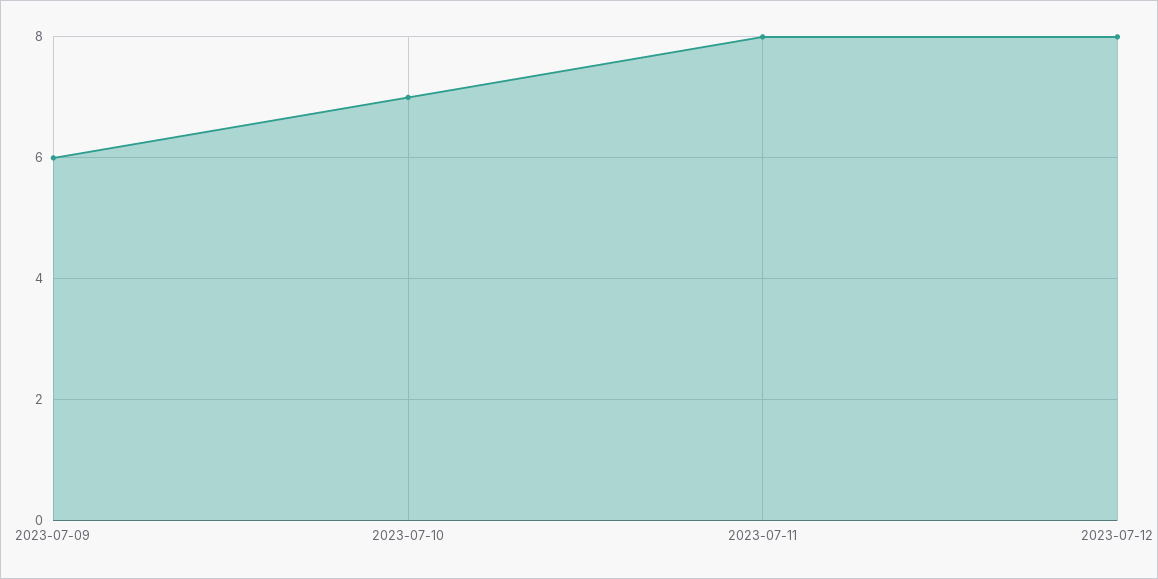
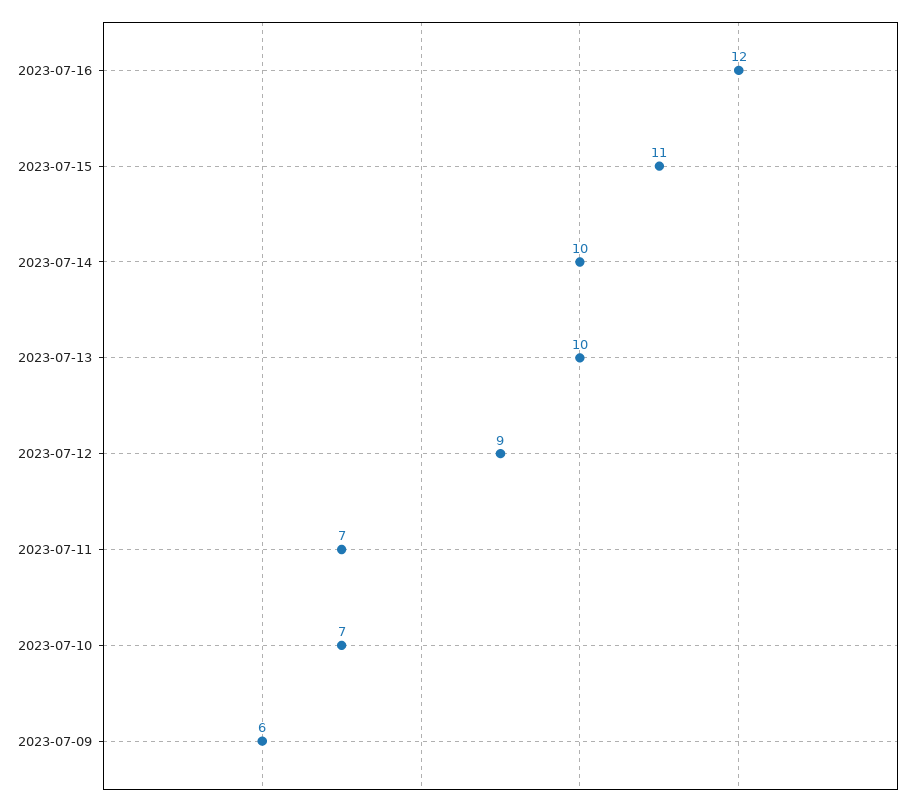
2023-07-11: 8 -> 7
2023-07-12: 8 -> 9
2023-07-16: none -> 12
2023-07-15: none -> 11
2023-07-14: none -> 10
2023-07-13: none -> 10

